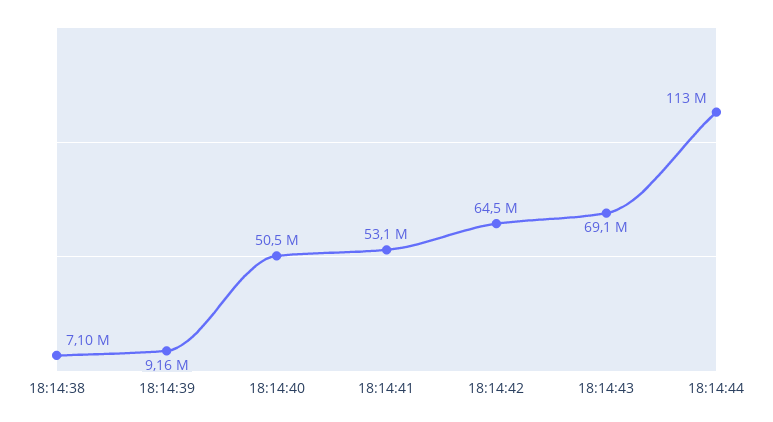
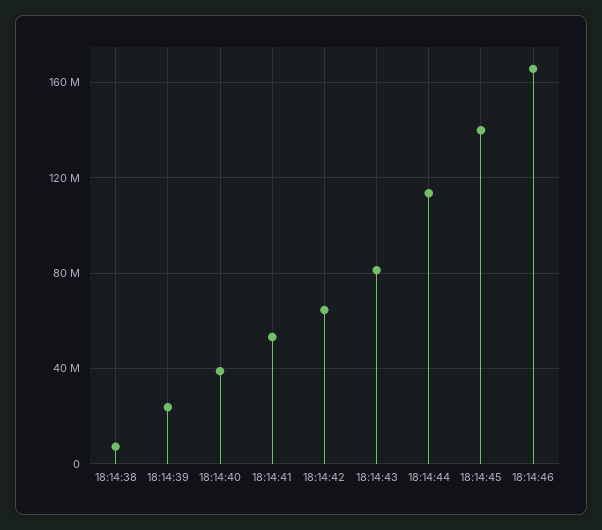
18:14:39: 9160000 -> 25000000
18:14:40: 50500000 -> 40000000
18:14:43: 69100000 -> 80000000
18:14:45: none -> 140000000
18:14:46: none -> 165000000

